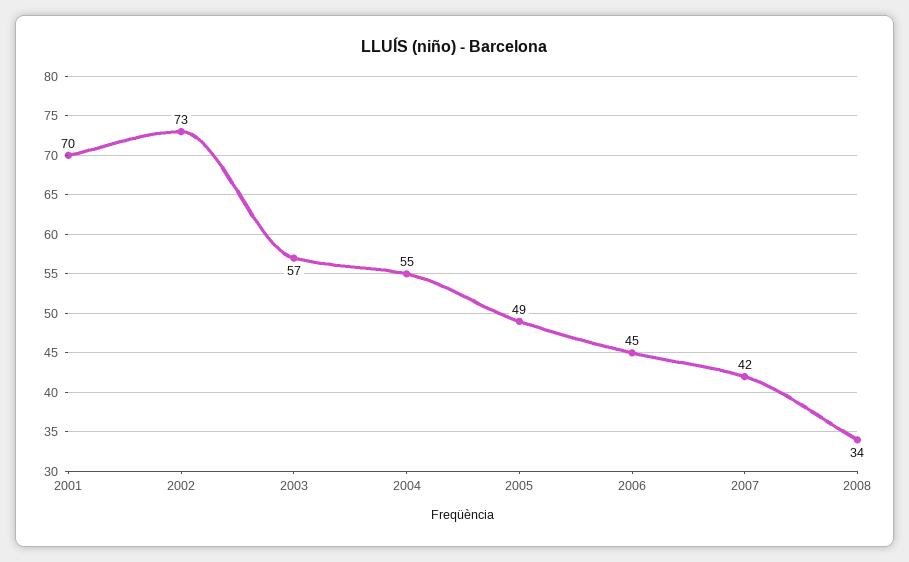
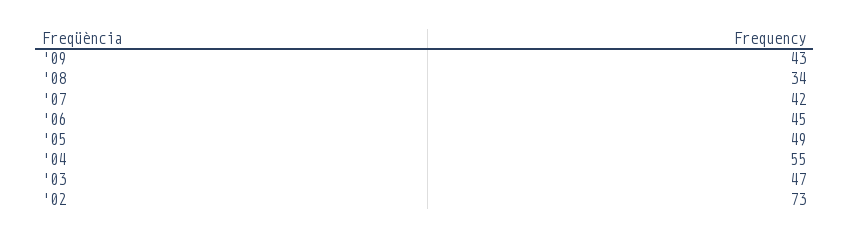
2001: 70 -> none
2003: 57 -> 47
'09: none -> 43

